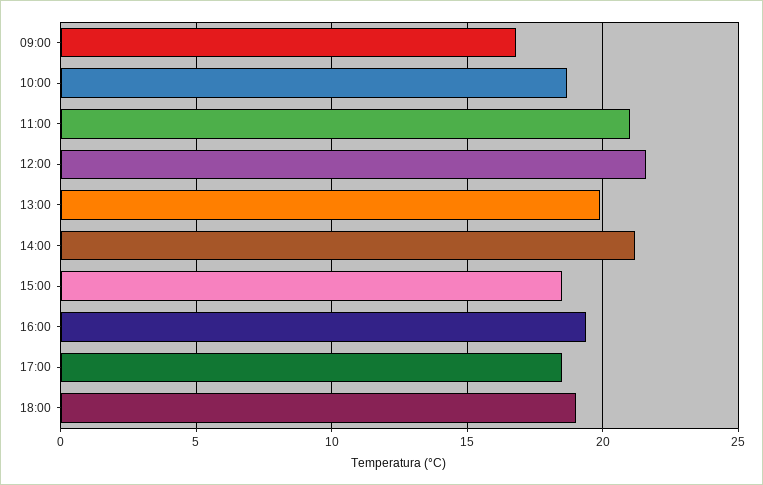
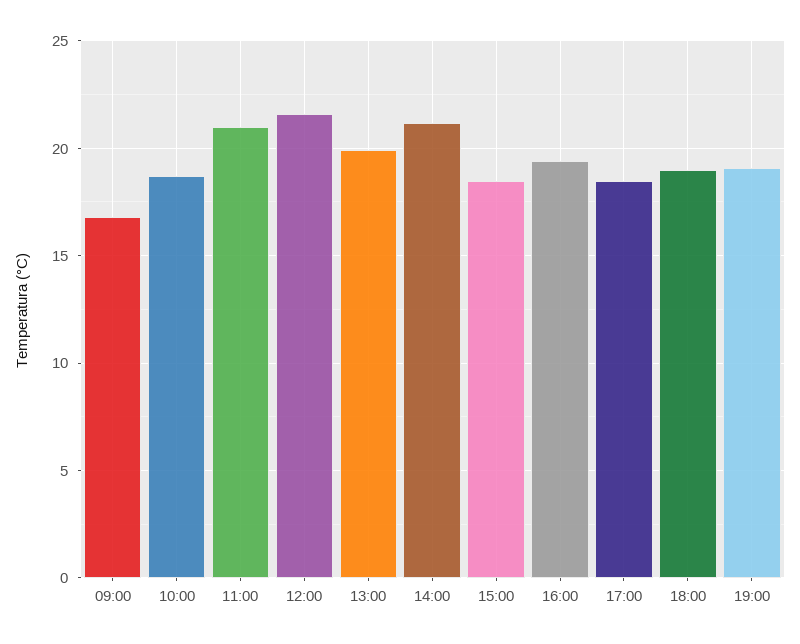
19:00: none -> 19

